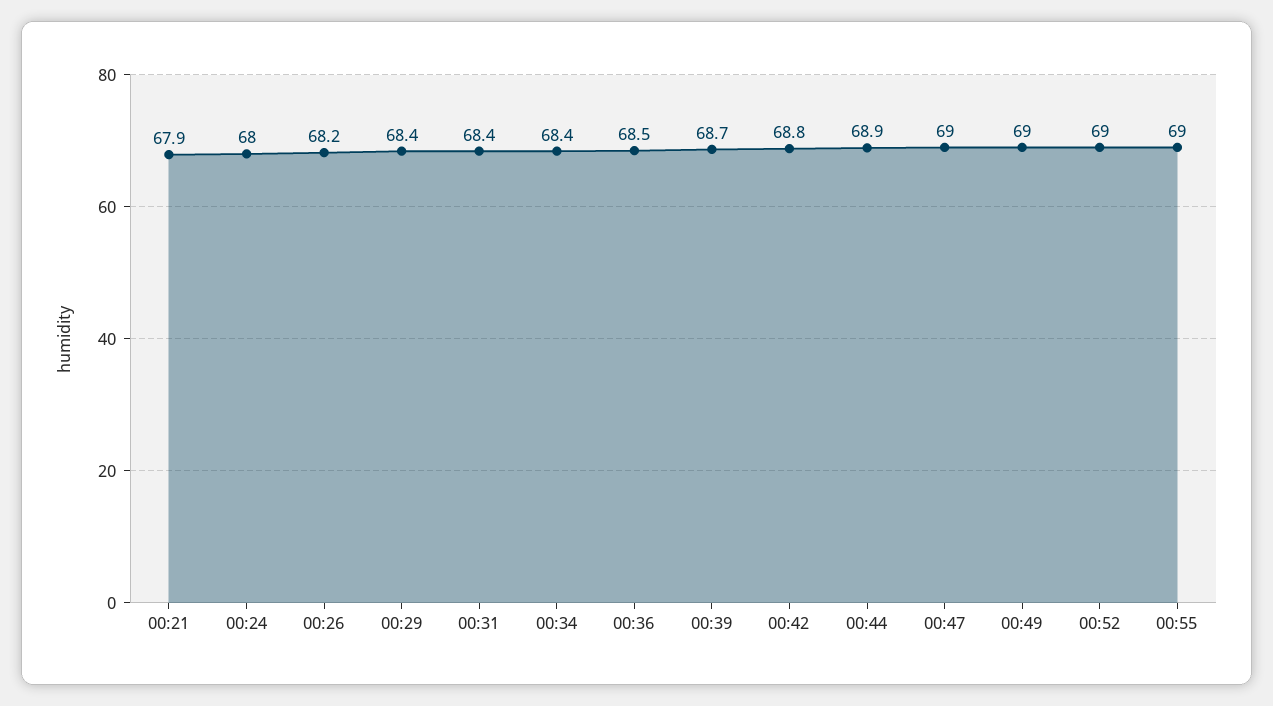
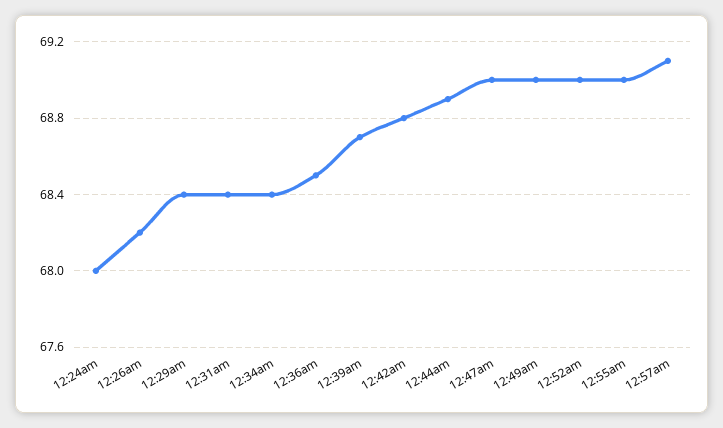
00:21: 67.9 -> none
12:57am: none -> 69.1

